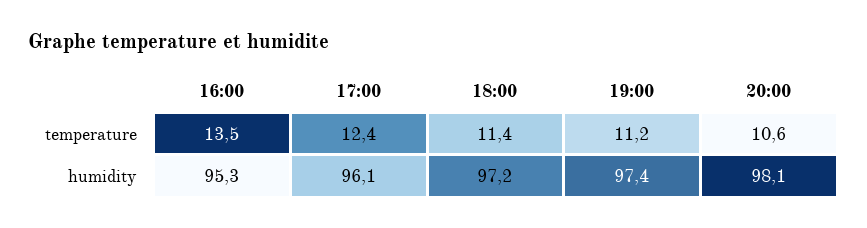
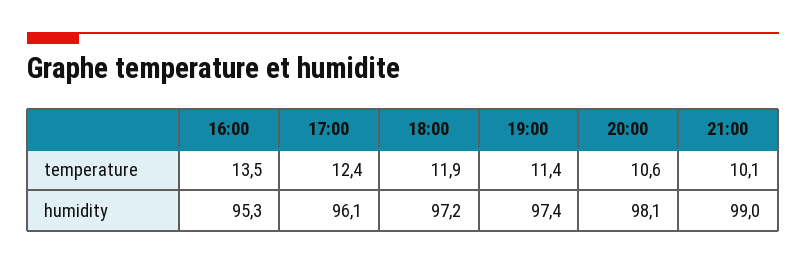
18:00, temperature: 11.4 -> 11.9
19:00, temperature: 11.2 -> 11.4
21:00, temperature: none -> 10.1
21:00, humidity: none -> 99

